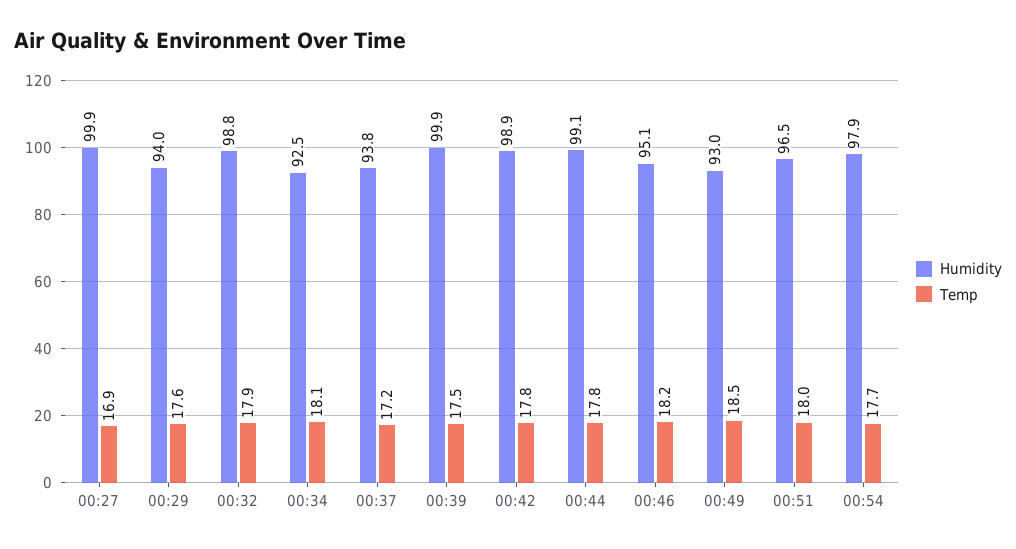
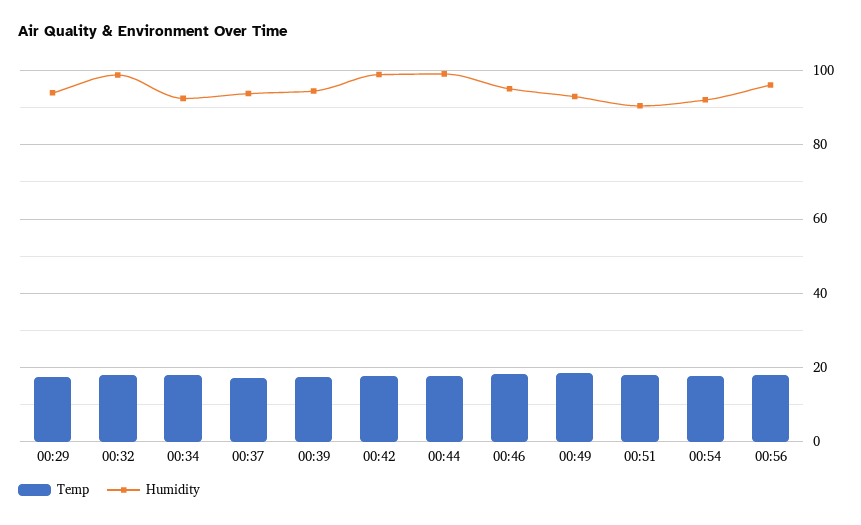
Humidity, 00:27: 99.9 -> none
Temp, 00:27: 16.9 -> none
Humidity, 00:39: 99.9 -> 94
Humidity, 00:51: 96.5 -> 90
Humidity, 00:54: 97.9 -> 92
Temp, 00:56: none -> 18
Humidity, 00:56: none -> 96

